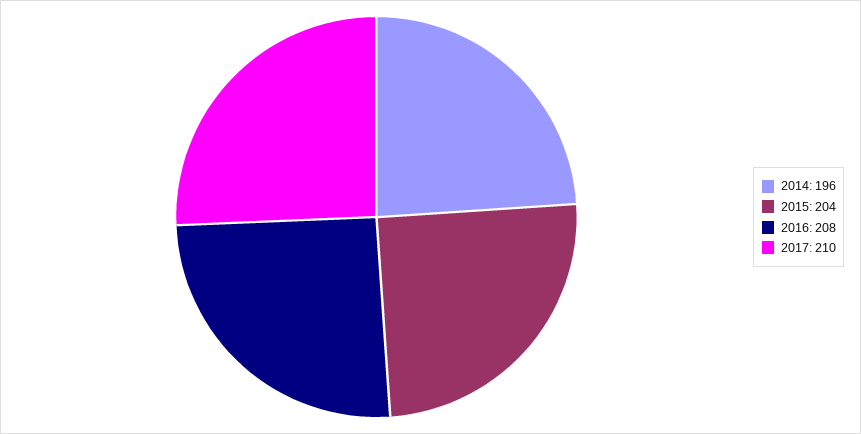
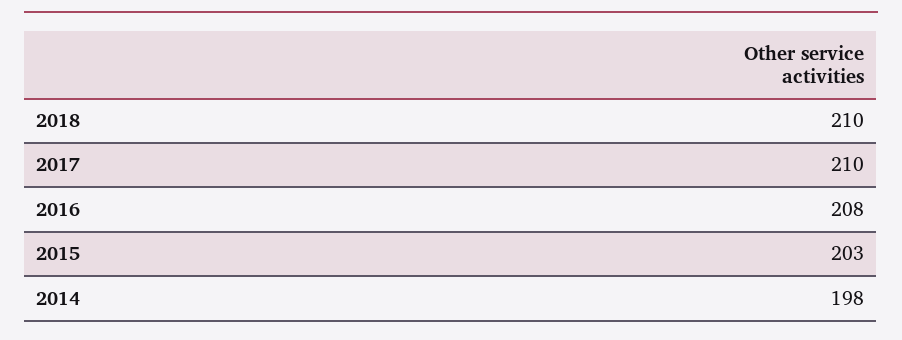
2014: 196 -> 198
2015: 204 -> 203
2018: none -> 210

